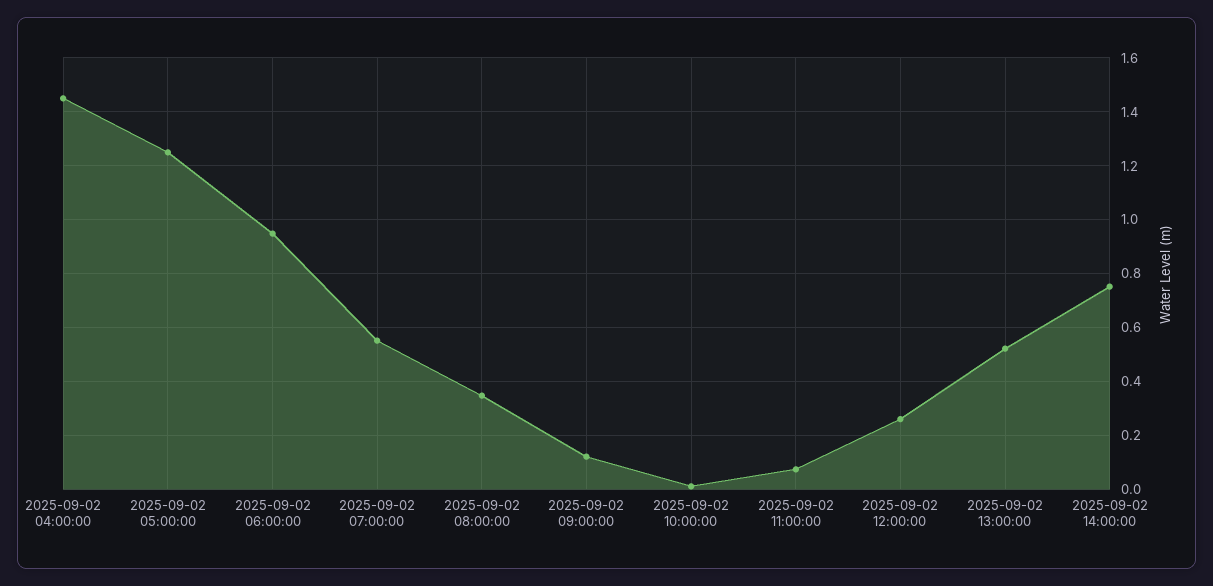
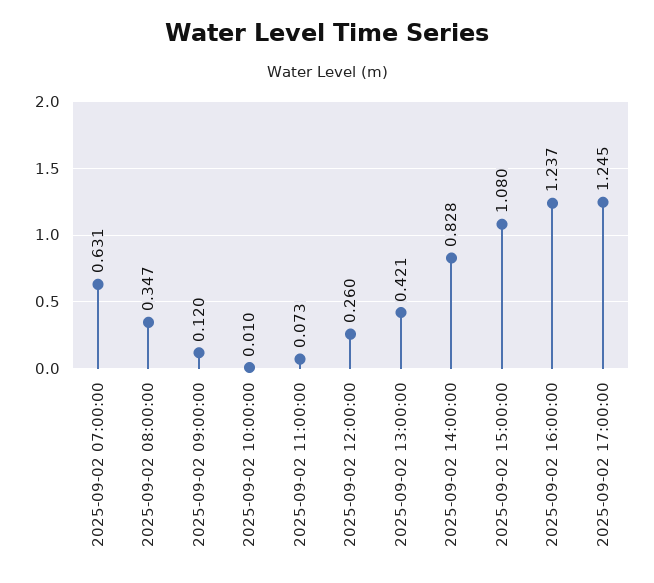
2025-09-02 04:00:00: 1.45 -> none
2025-09-02 05:00:00: 1.25 -> none
2025-09-02 06:00:00: 0.95 -> none
2025-09-02 07:00:00: 0.55 -> 0.631
2025-09-02 13:00:00: 0.525 -> 0.421
2025-09-02 14:00:00: 0.75 -> 0.828
2025-09-02 15:00:00: none -> 1.08
2025-09-02 16:00:00: none -> 1.237
2025-09-02 17:00:00: none -> 1.245

